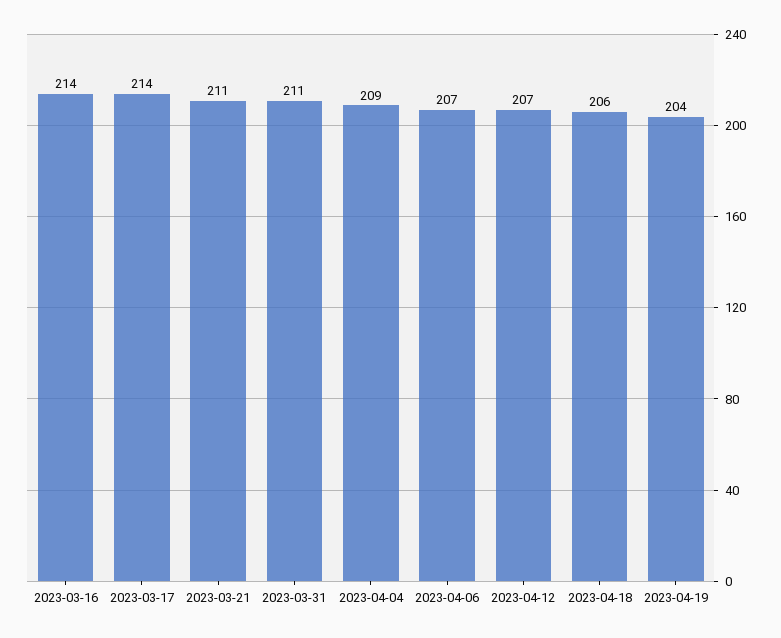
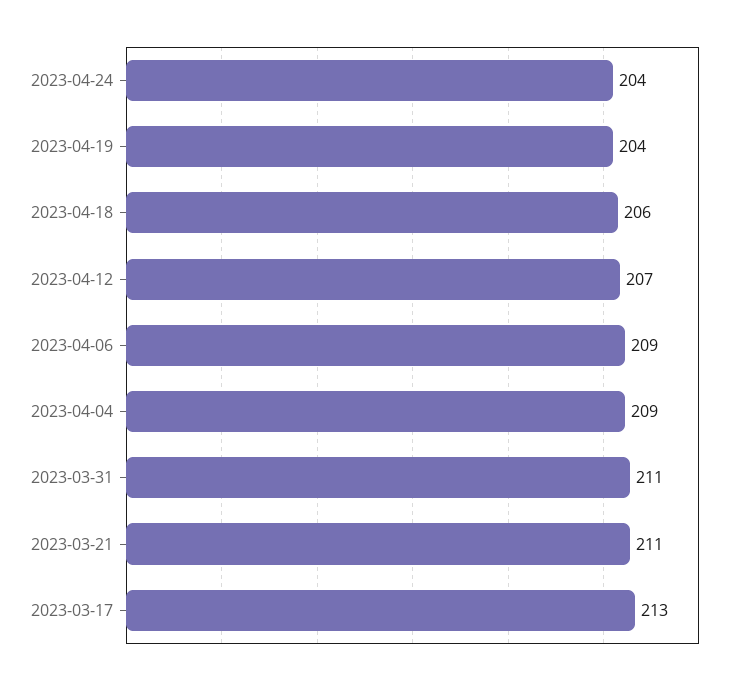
2023-03-16: 214 -> none
2023-03-17: 214 -> 213
2023-04-06: 207 -> 209
2023-04-24: none -> 204

